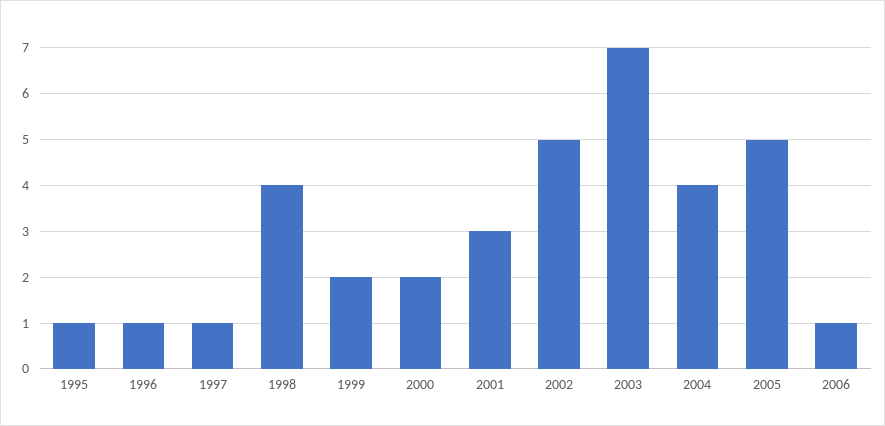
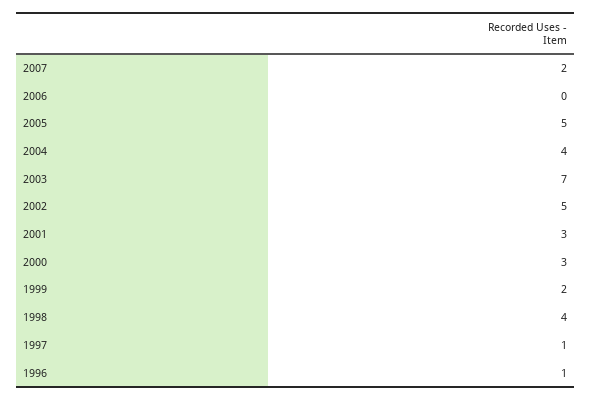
1995: 1 -> none
2000: 2 -> 3
2006: 1 -> 0
2007: none -> 2

